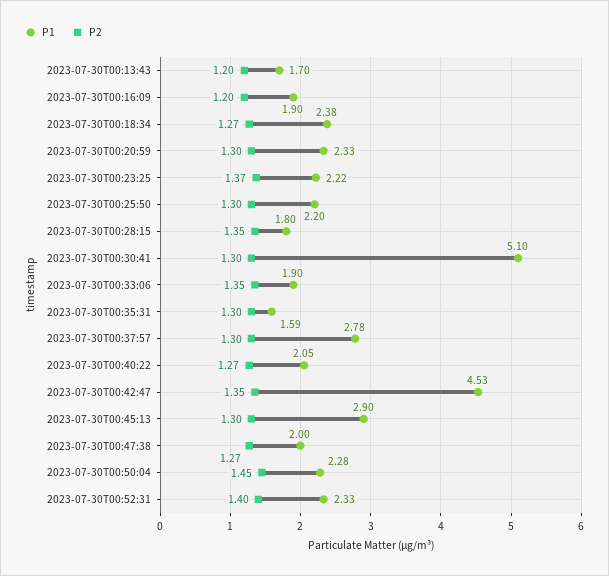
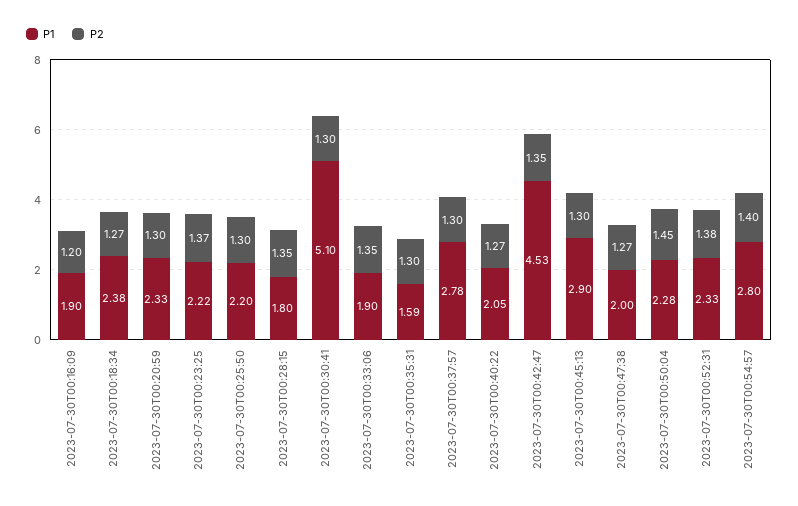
P1, 2023-07-30T00:13:43: 1.7 -> none
P2, 2023-07-30T00:13:43: 1.2 -> none
P2, 2023-07-30T00:52:31: 1.4 -> 1.38
P1, 2023-07-30T00:54:57: none -> 2.8
P2, 2023-07-30T00:54:57: none -> 1.4

